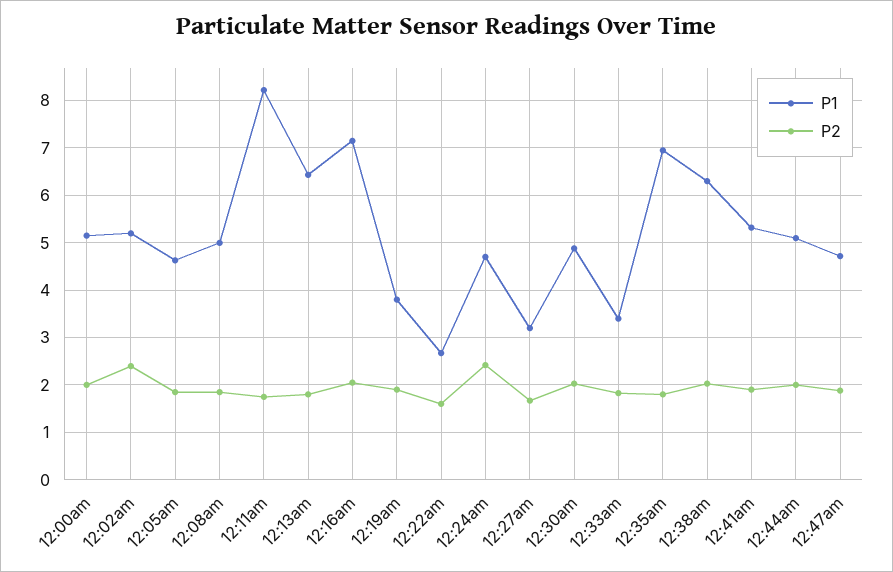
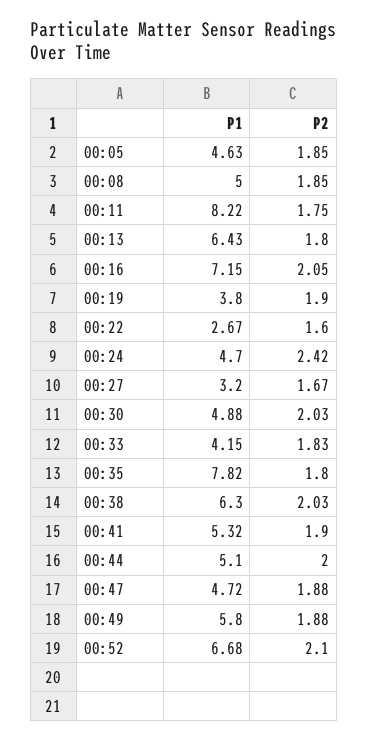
P1, 12:00am: 5.2 -> none
P2, 12:00am: 2 -> none
P1, 12:02am: 5.2 -> none
P2, 12:02am: 2.4 -> none
P1, 12:33am: 3.4 -> 4.15
P1, 12:35am: 7 -> 7.82
P1, 00:49: none -> 5.8
P2, 00:49: none -> 1.88
P1, 00:52: none -> 6.68
P2, 00:52: none -> 2.1

